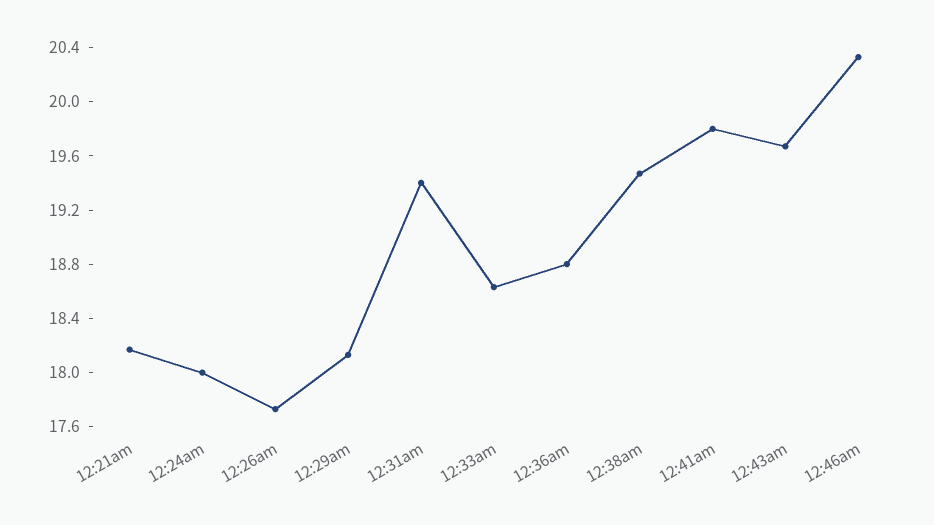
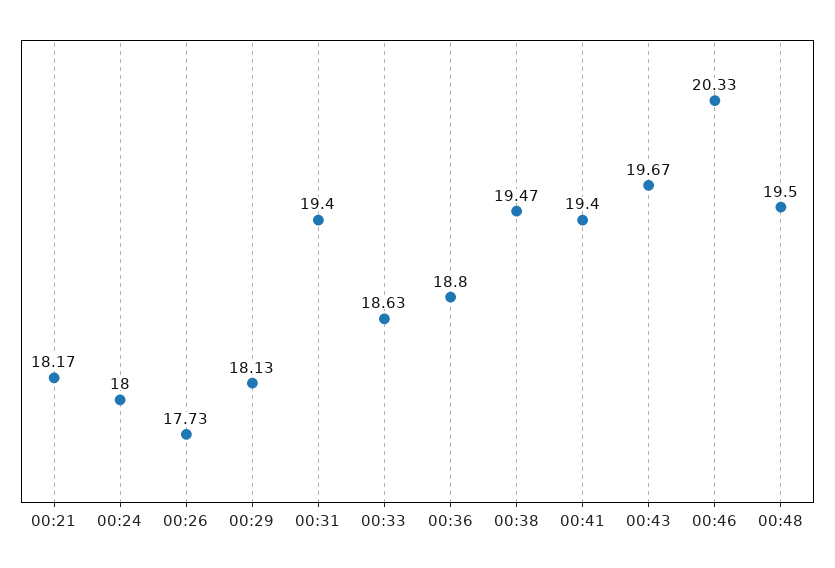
12:41am: 19.8 -> 19.4
00:48: none -> 19.5

